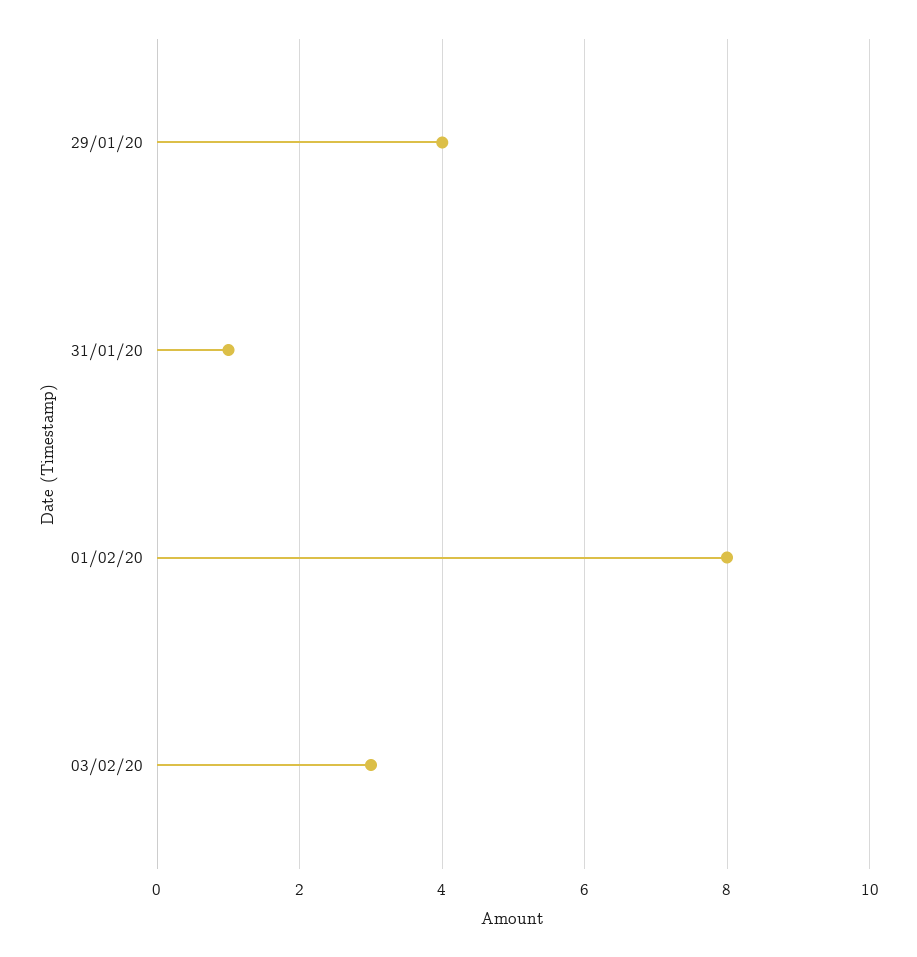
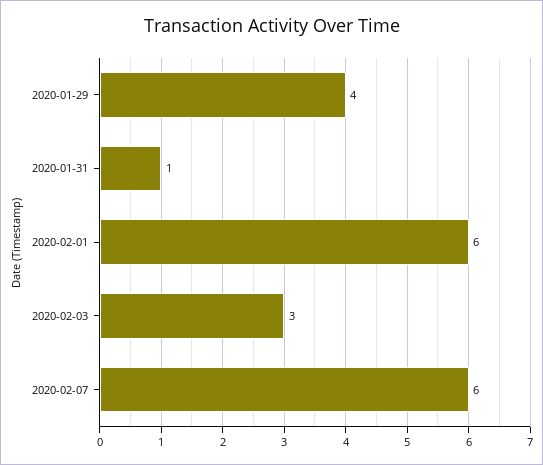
01/02/20: 8 -> 6
2020-02-07: none -> 6

